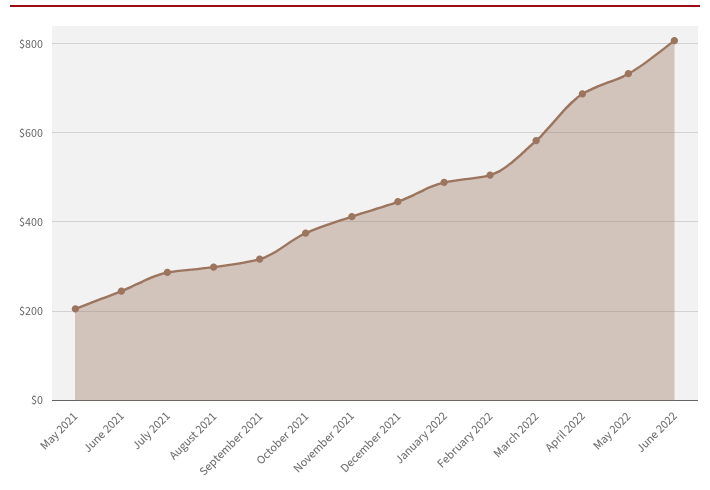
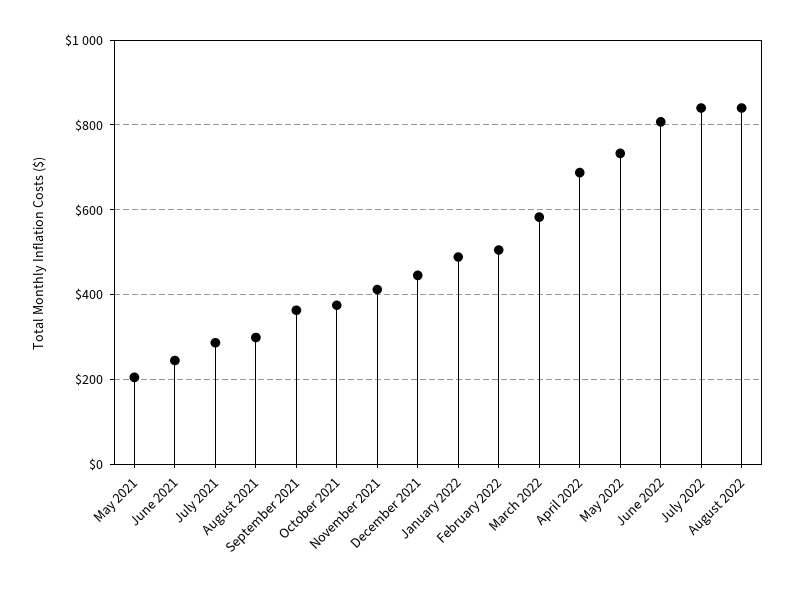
September 2021: 320 -> 360
July 2022: none -> 840
August 2022: none -> 840

